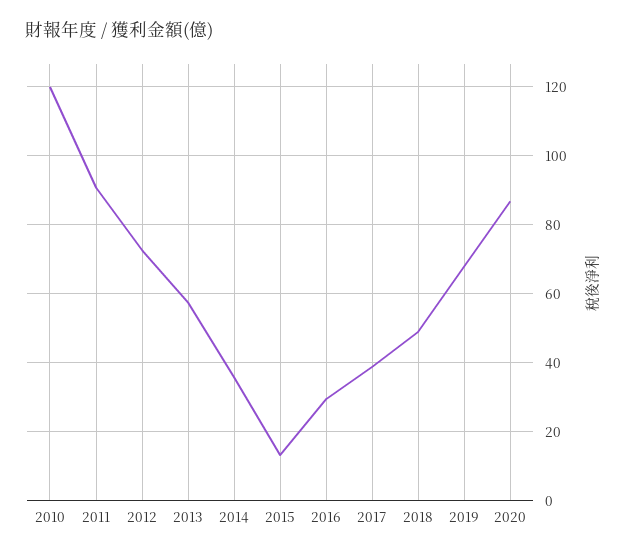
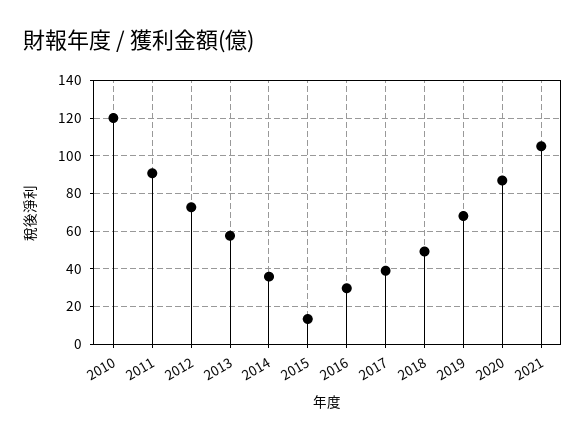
2021: none -> 105

